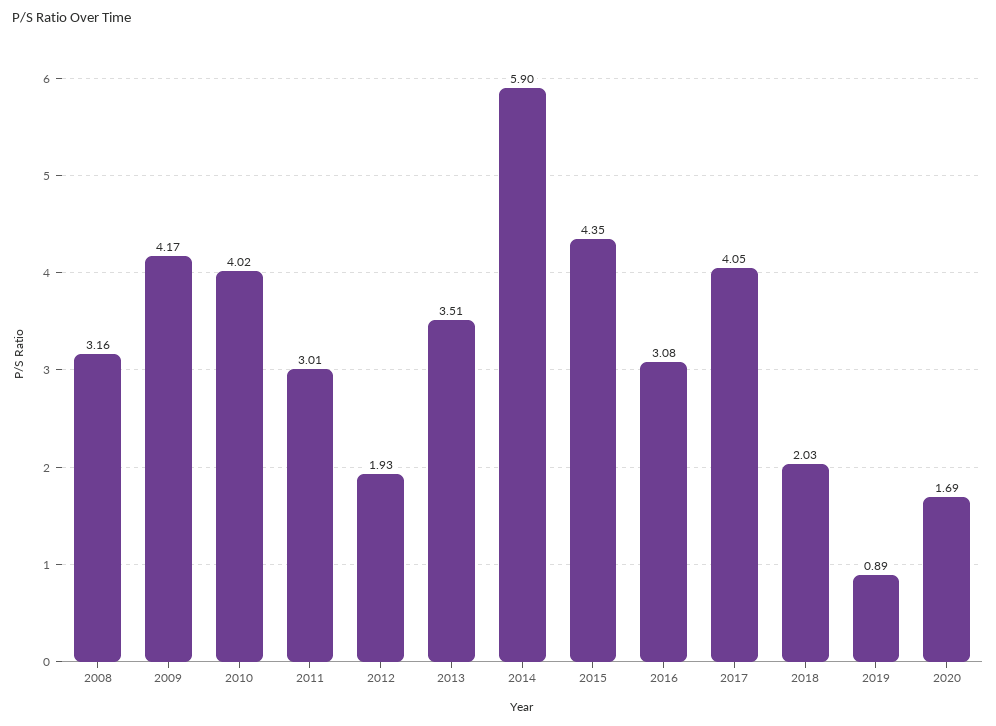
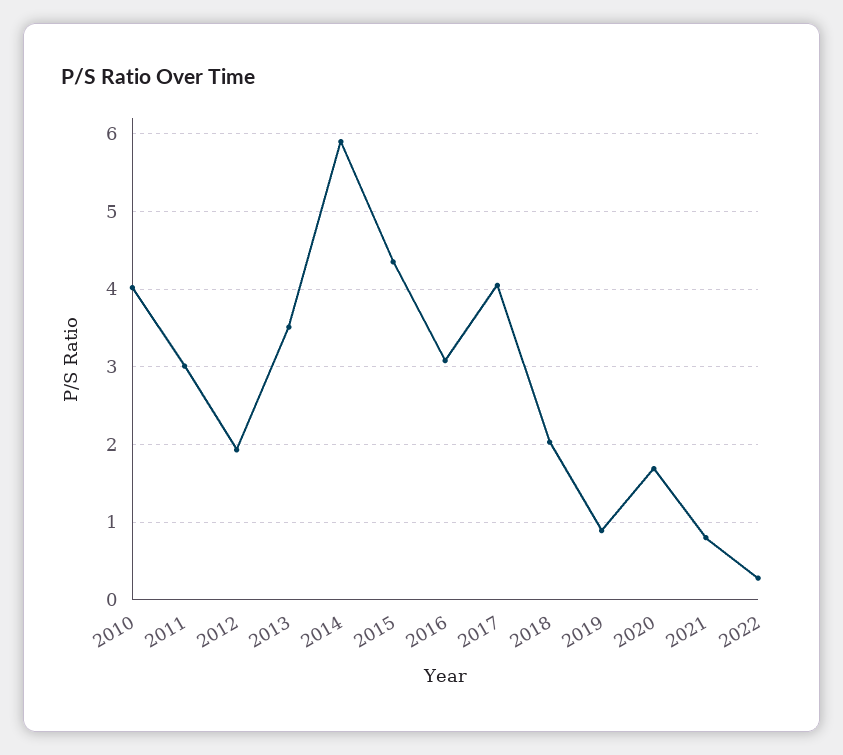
2008: 3.16 -> none
2009: 4.17 -> none
2021: none -> 0.8
2022: none -> 0.3

